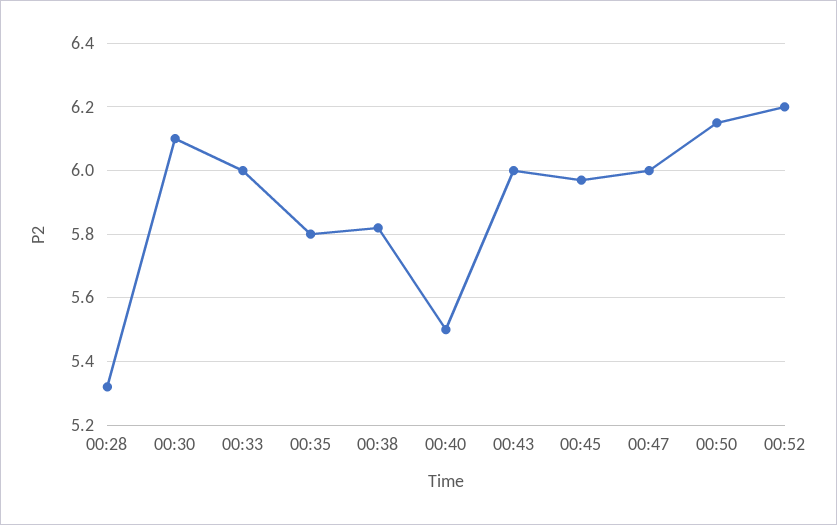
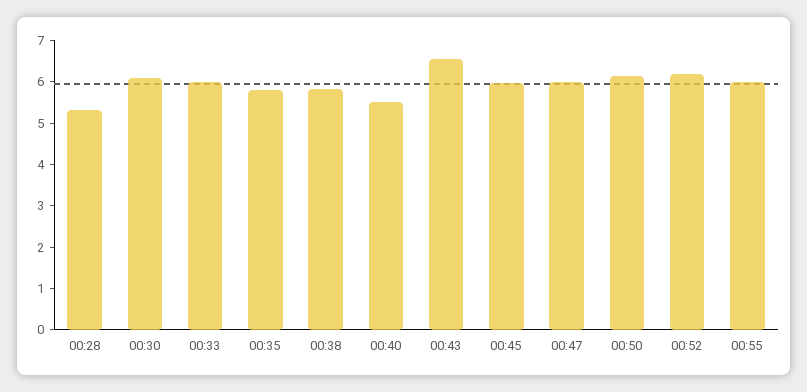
00:43: 6 -> 6.6
00:55: none -> 6

